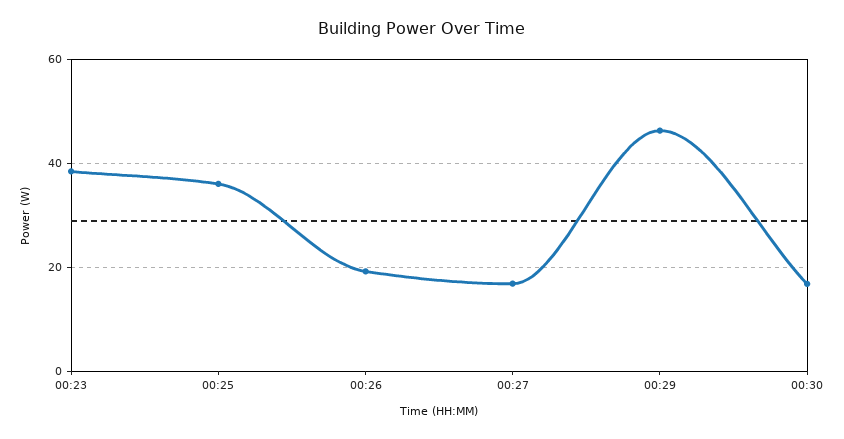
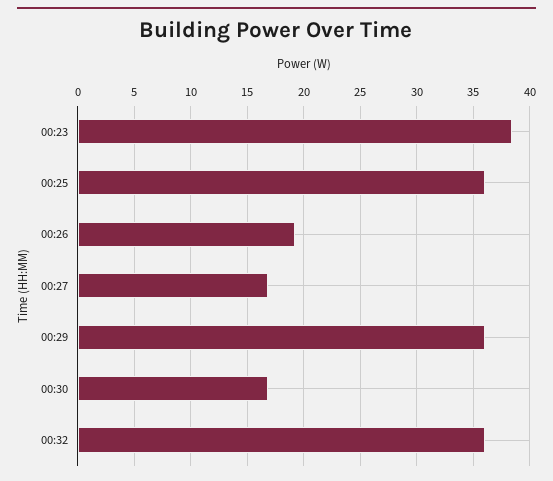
00:29: 46 -> 36
00:32: none -> 36

